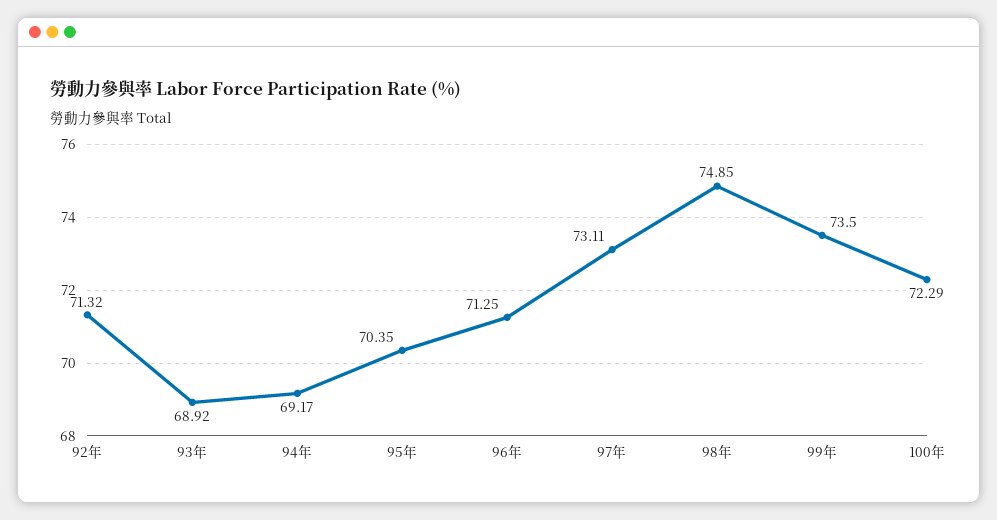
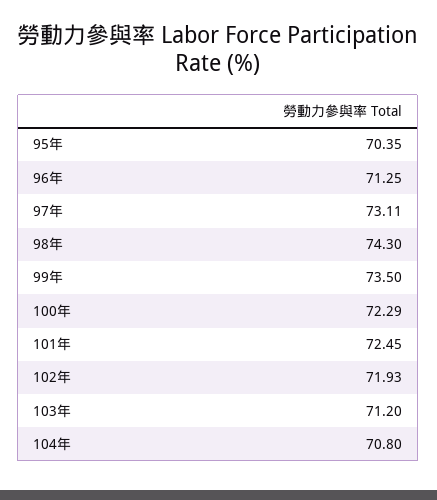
92年: 71.32 -> none
93年: 68.92 -> none
94年: 69.17 -> none
98年: 74.85 -> 74.3
101年: none -> 72.45
102年: none -> 71.93
103年: none -> 71.2
104年: none -> 70.8

